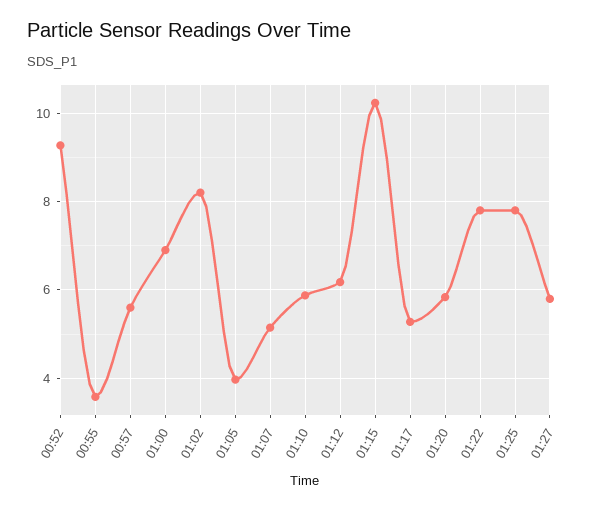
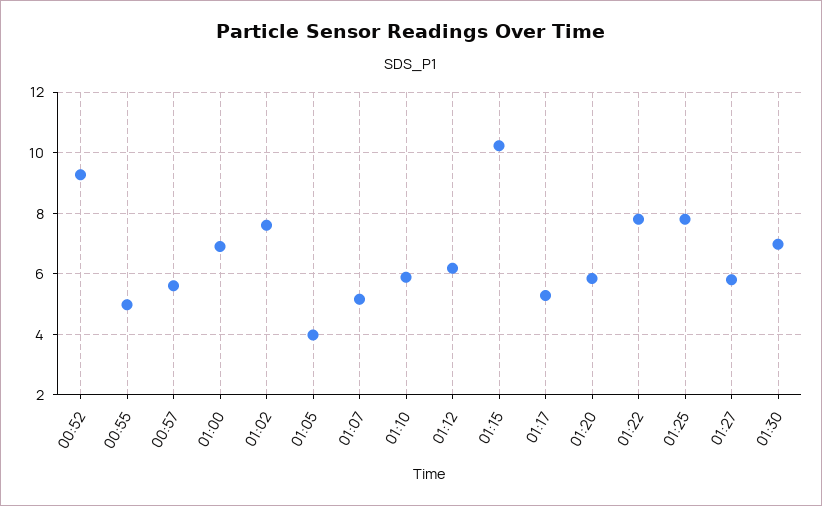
00:55: 3.6 -> 5
01:02: 8.2 -> 7.6
01:30: none -> 7

